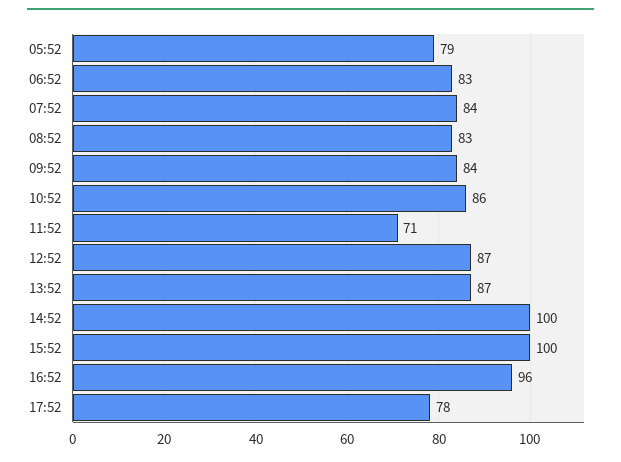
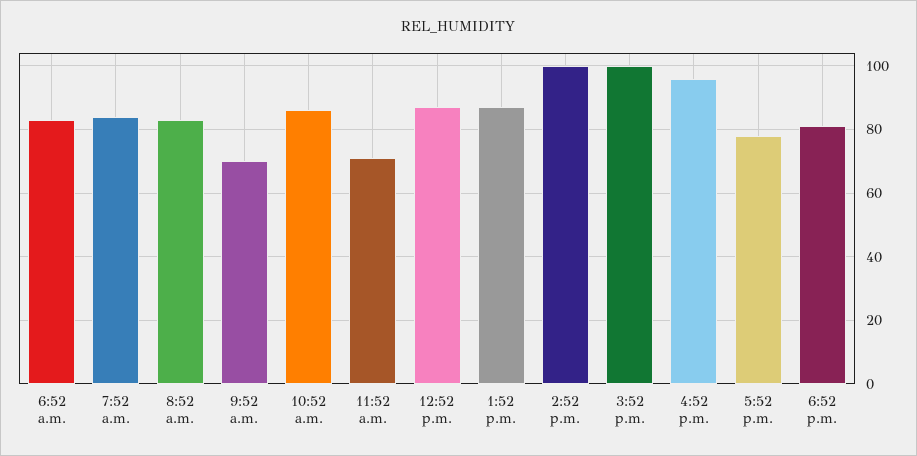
05:52: 79 -> none
09:52: 84 -> 70
6:52 p.m.: none -> 80

